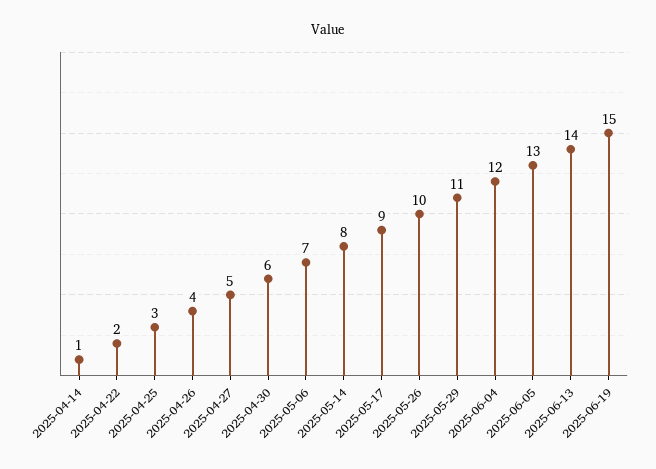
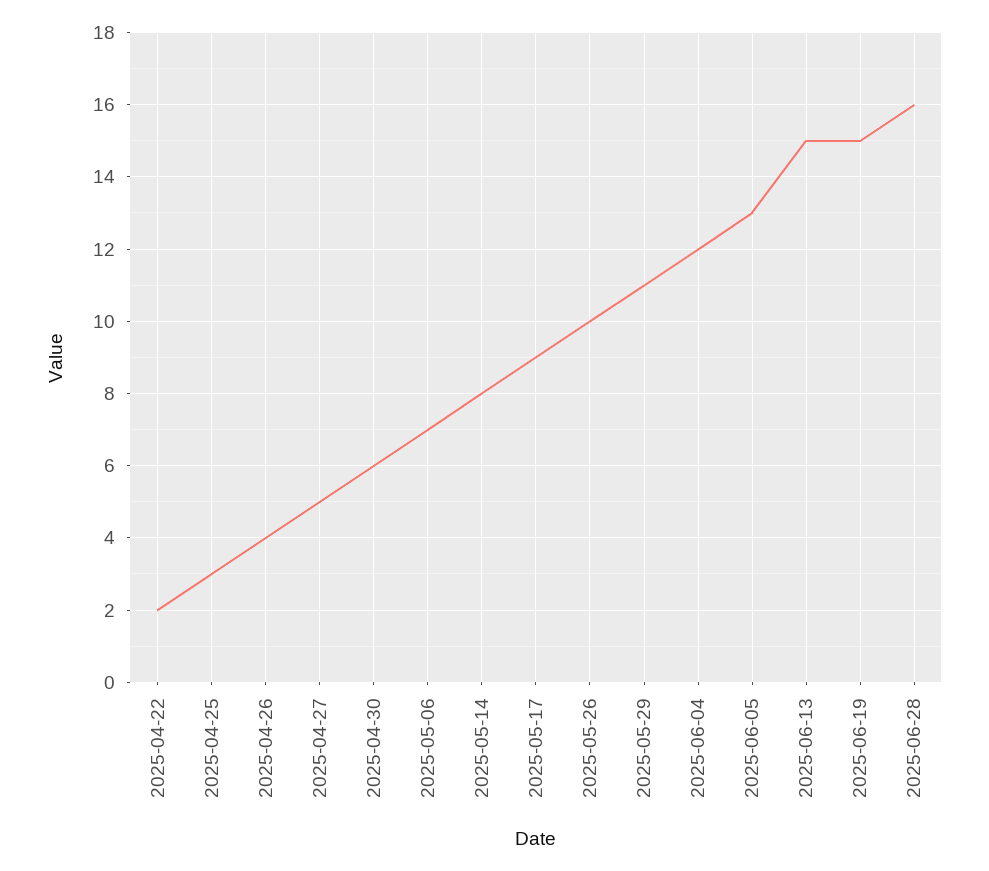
2025-04-14: 1 -> none
2025-06-13: 14 -> 15
2025-06-28: none -> 16

